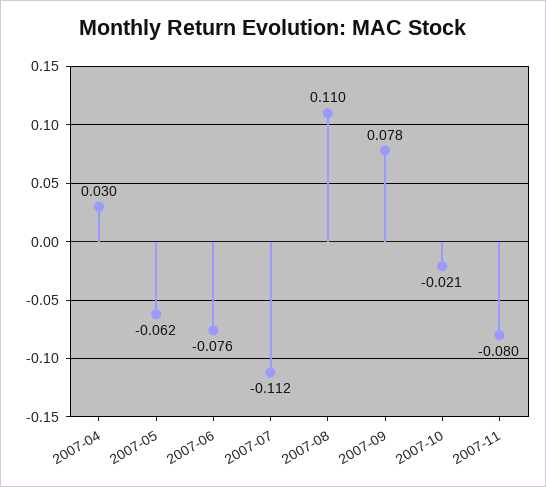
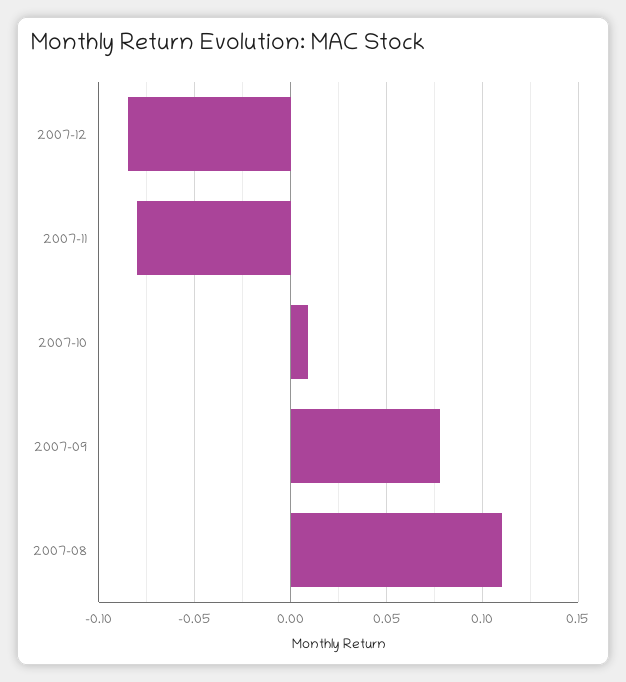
2007-04: 0.03 -> none
2007-05: -0.062 -> none
2007-06: -0.076 -> none
2007-07: -0.112 -> none
2007-10: -0.021 -> 0.01
2007-12: none -> -0.085

